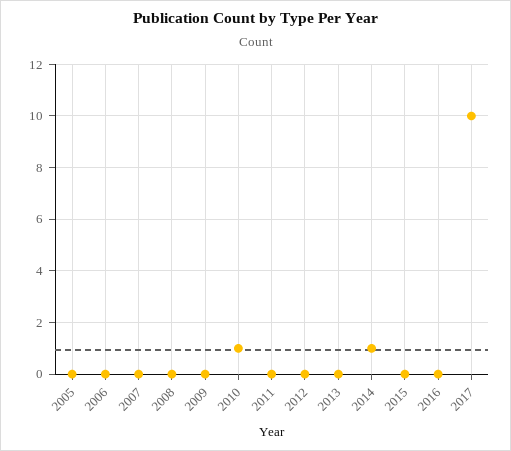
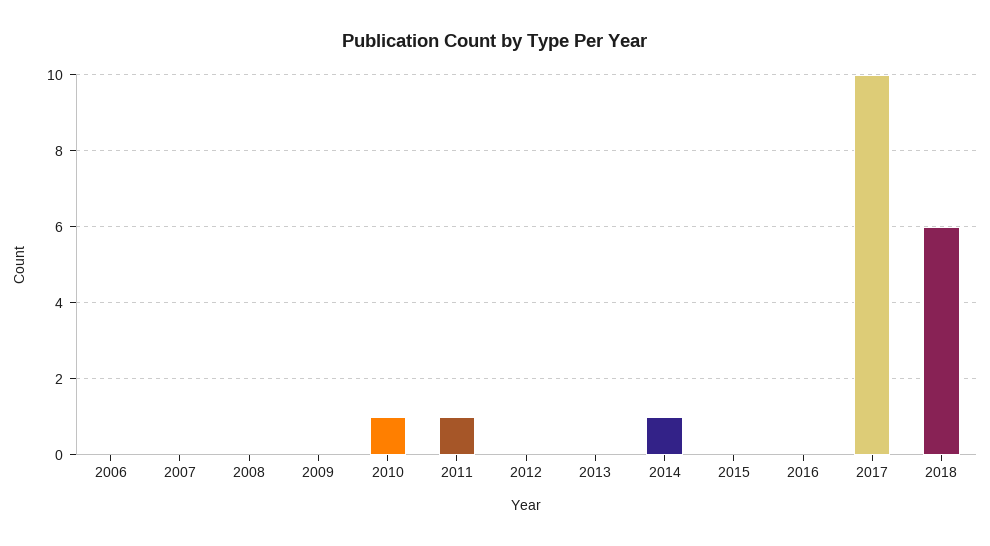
2005: 0 -> none
2011: 0 -> 1
2018: none -> 6

